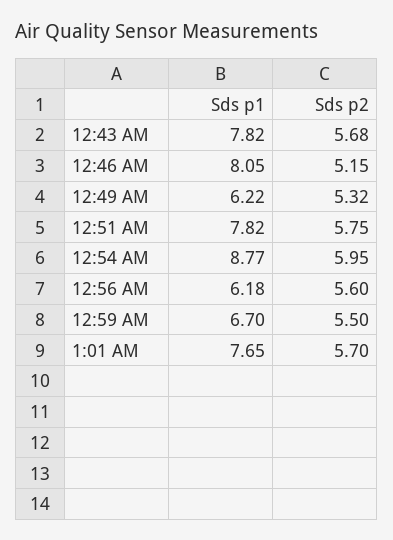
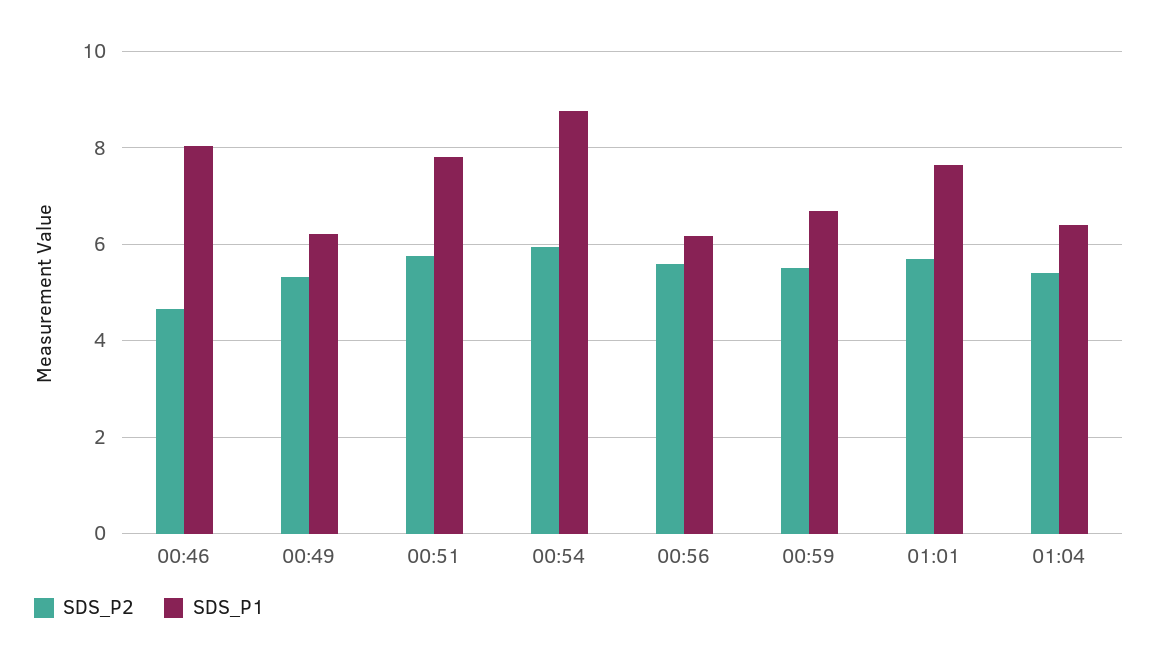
Sds p1, 12:43 AM: 7.82 -> none
Sds p2, 12:43 AM: 5.68 -> none
Sds p2, 12:46 AM: 5.15 -> 4.6
Sds p2, 01:04: none -> 5.4
Sds p1, 01:04: none -> 6.4

